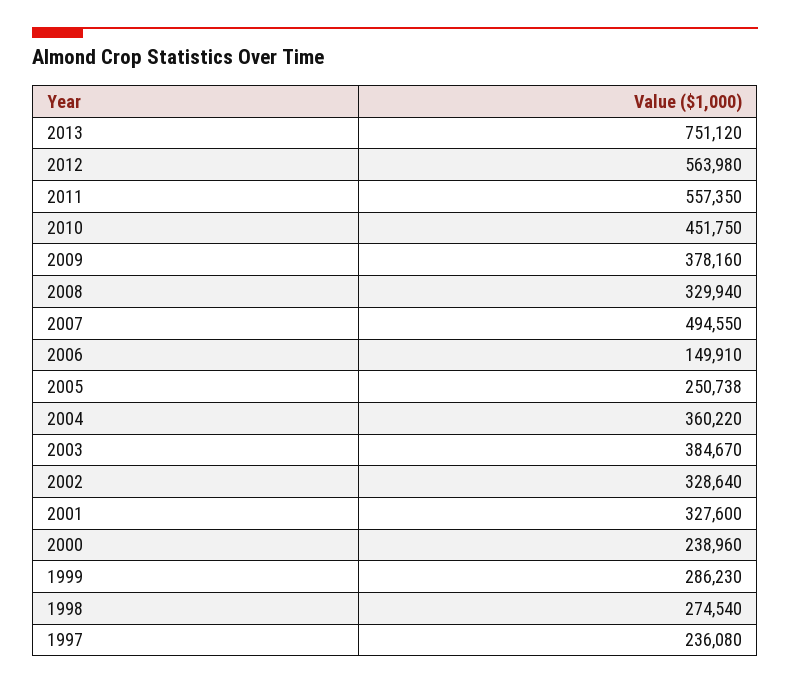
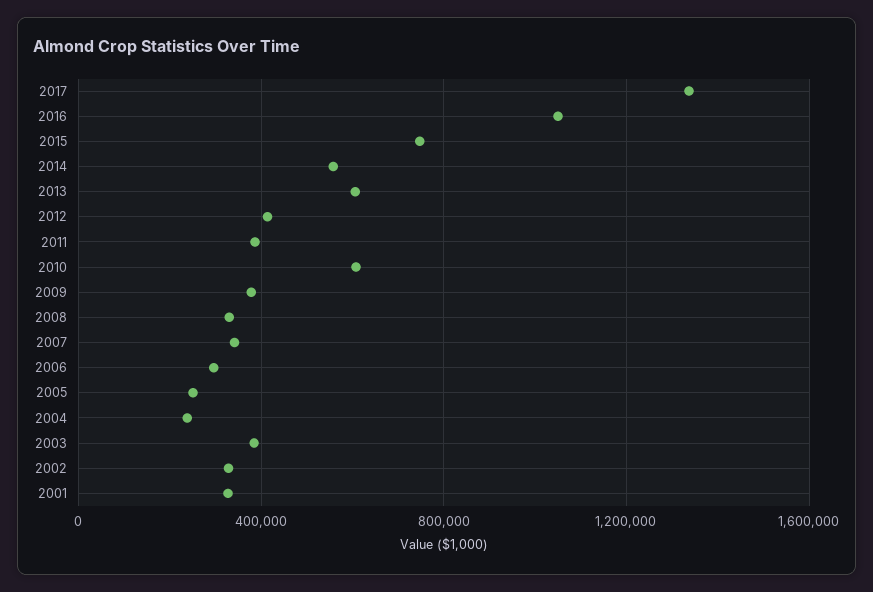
2013: 751120 -> 600000
2012: 563980 -> 400000
2011: 557350 -> 400000
2010: 451750 -> 600000
2007: 494550 -> 350000
2006: 149910 -> 300000
2004: 360220 -> 250000
2000: 238960 -> none
1999: 286230 -> none
1998: 274540 -> none
1997: 236080 -> none
2017: none -> 1350000
2016: none -> 1050000
2015: none -> 750000
2014: none -> 550000

